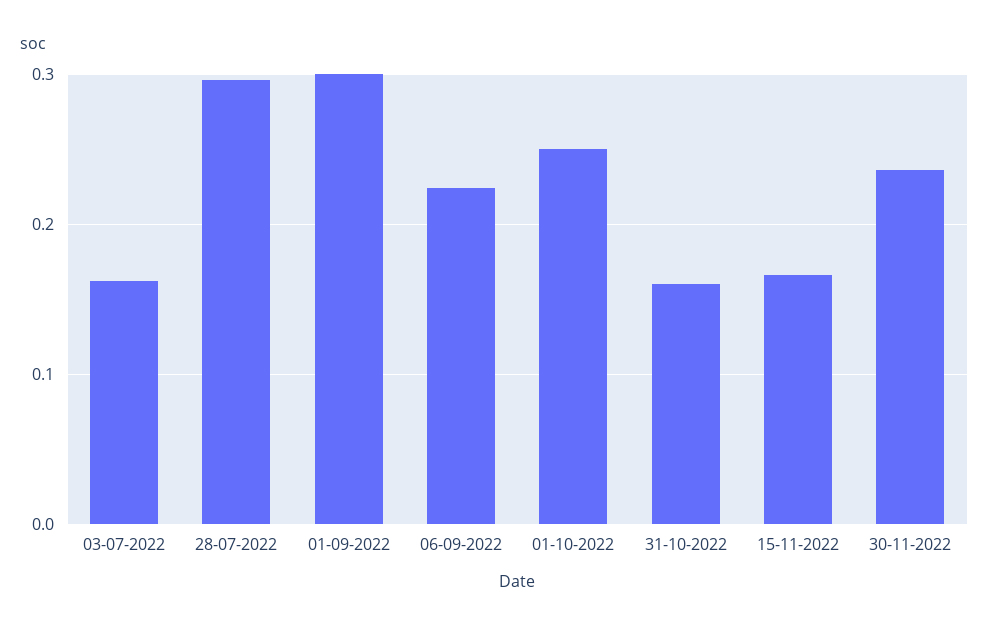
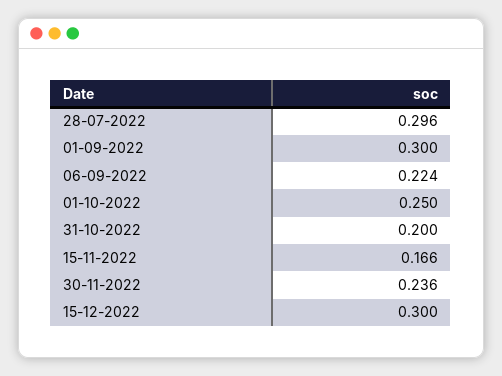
03-07-2022: 0.16 -> none
31-10-2022: 0.16 -> 0.2
15-12-2022: none -> 0.3

